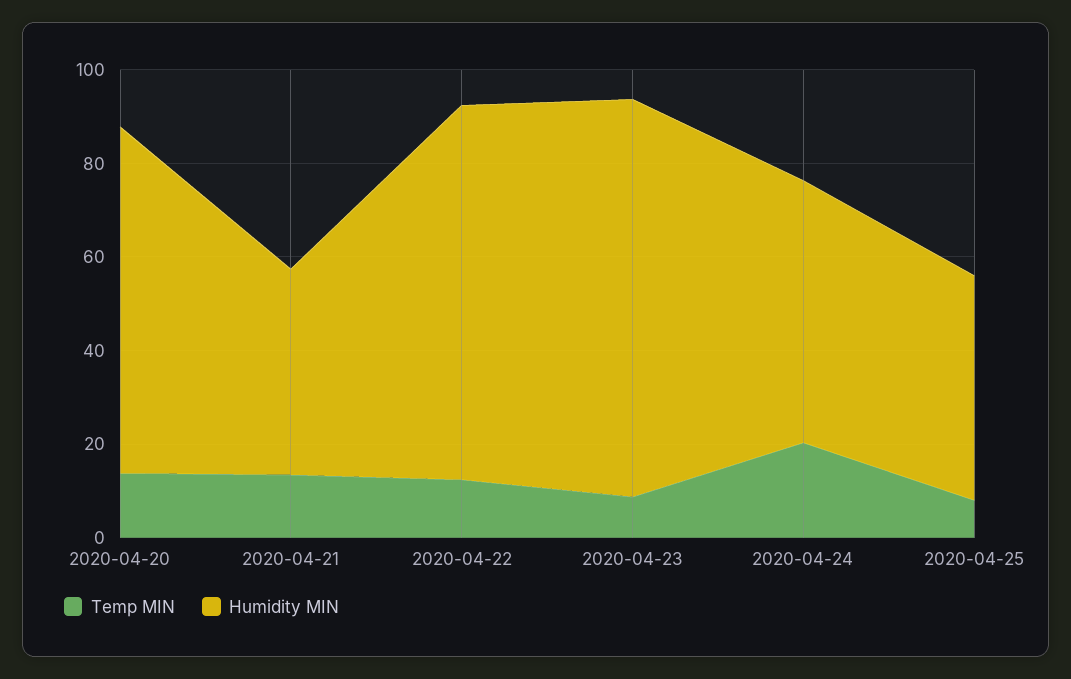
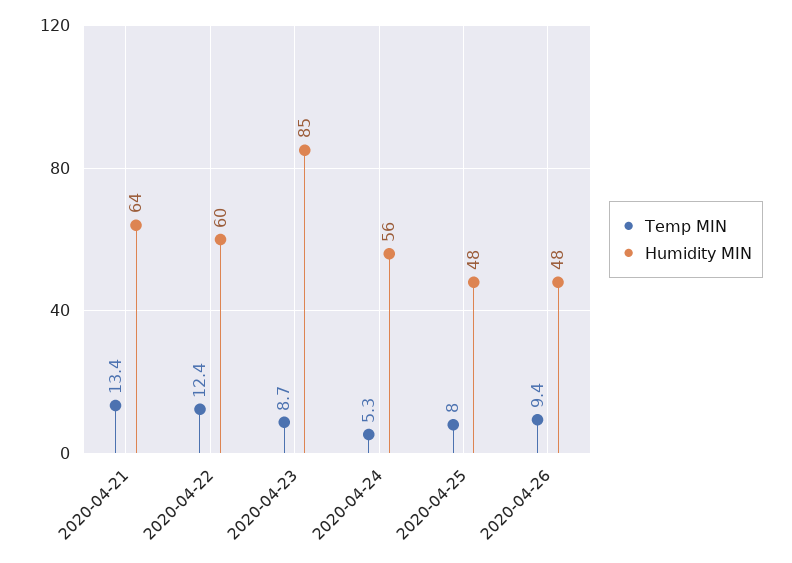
Temp MIN, 2020-04-20: 15 -> none
Humidity MIN, 2020-04-20: 75 -> none
Humidity MIN, 2020-04-21: 45 -> 64
Humidity MIN, 2020-04-22: 80 -> 60
Temp MIN, 2020-04-24: 20 -> 5.3
Temp MIN, 2020-04-26: none -> 9.4
Humidity MIN, 2020-04-26: none -> 48

